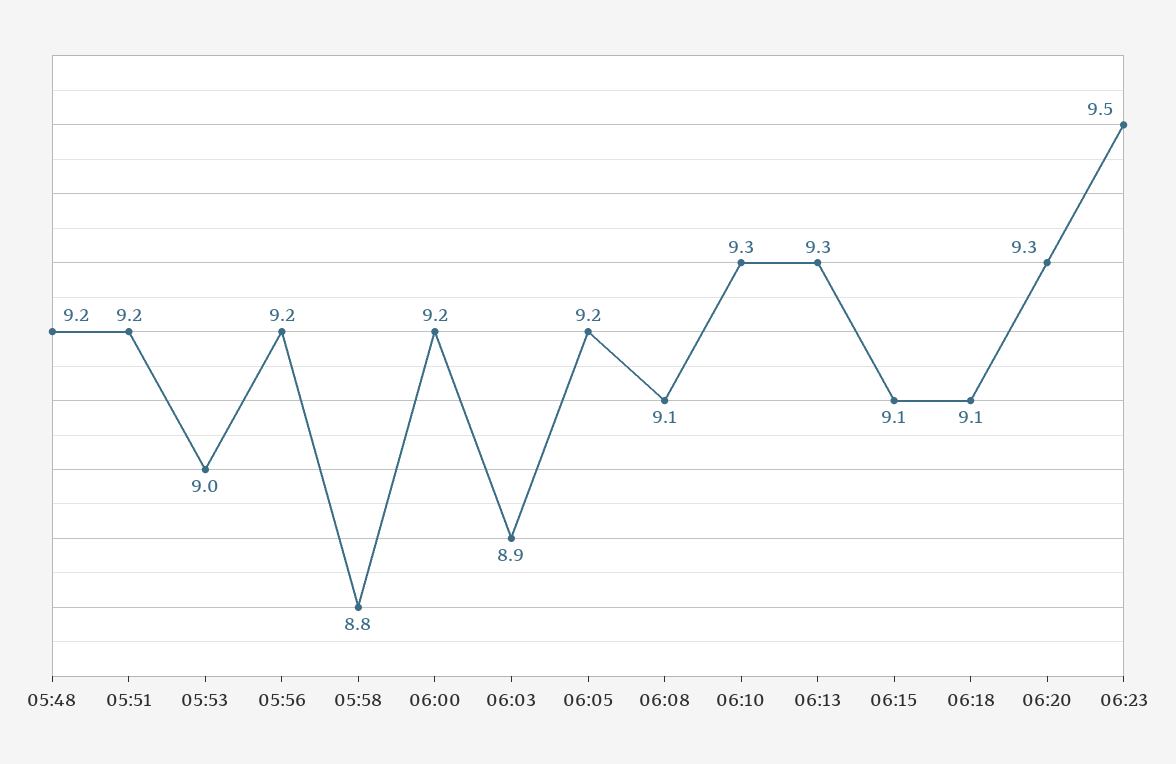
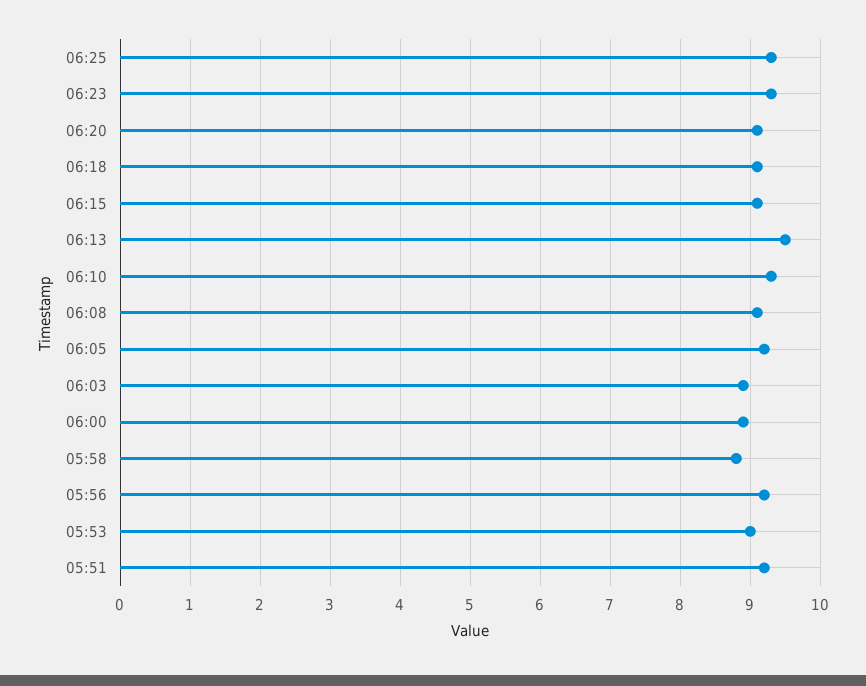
05:48: 9.2 -> none
06:00: 9.2 -> 8.9
06:13: 9.3 -> 9.5
06:20: 9.3 -> 9.1
06:23: 9.5 -> 9.3
06:25: none -> 9.3

